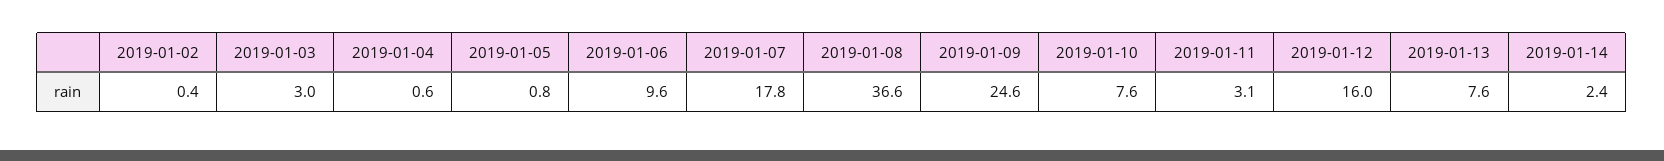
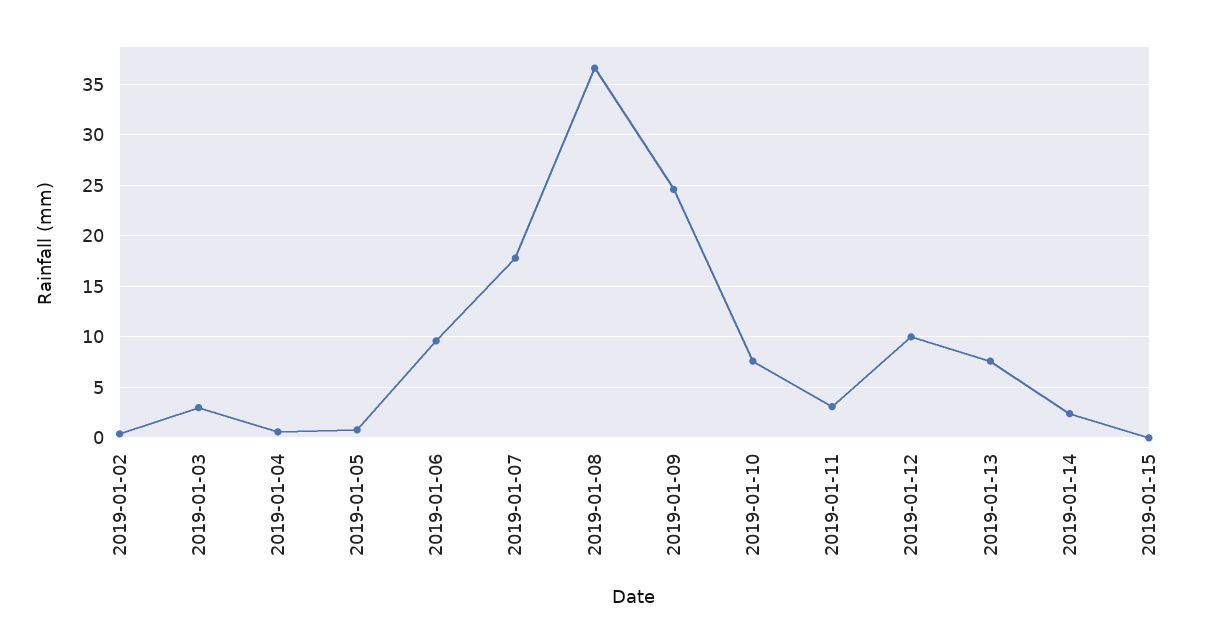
2019-01-12: 16 -> 10
2019-01-15: none -> 0

